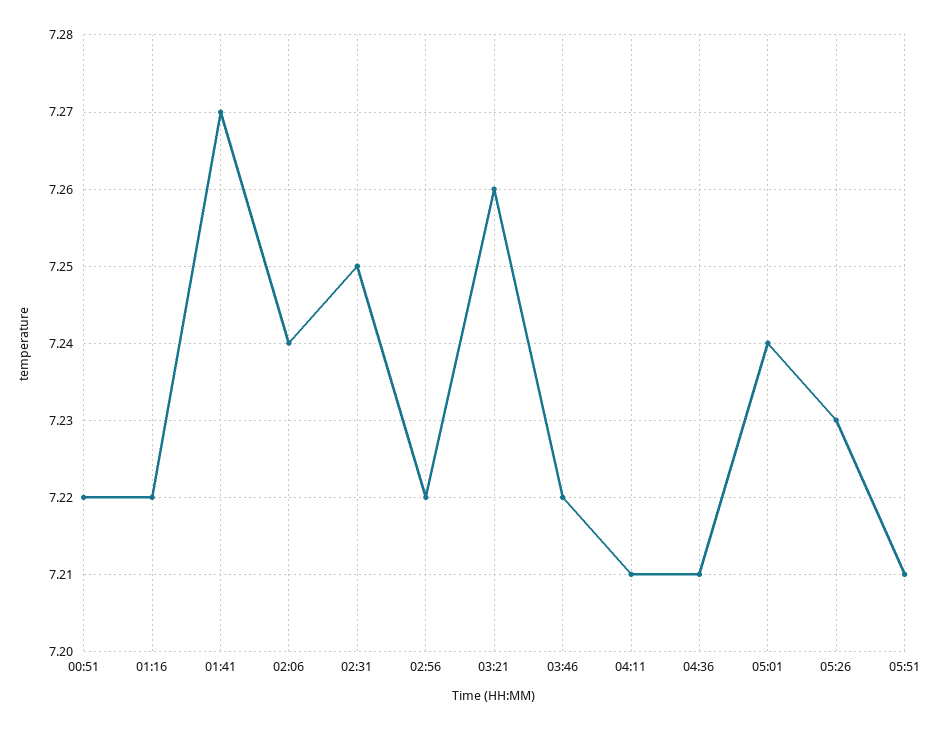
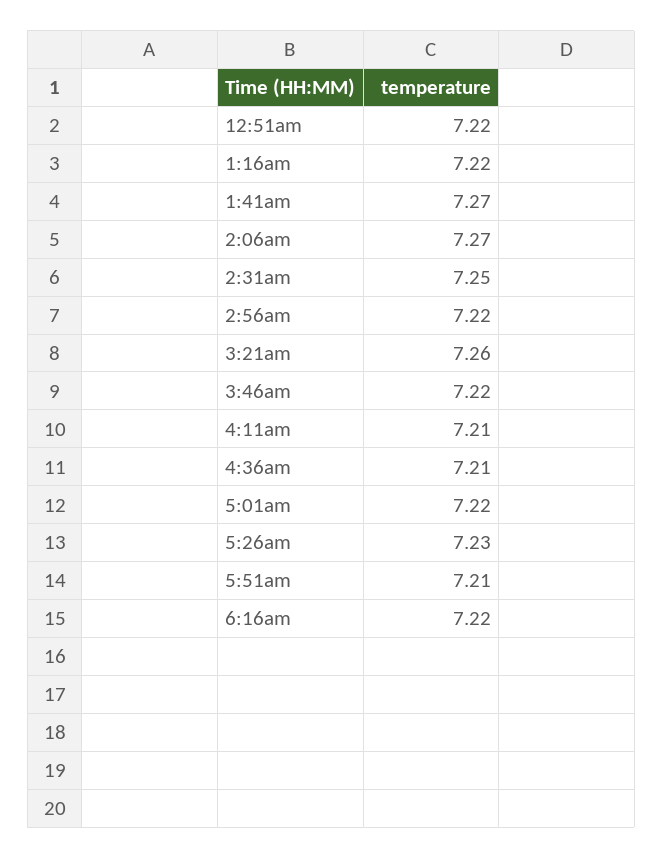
02:06: 7.24 -> 7.27
05:01: 7.24 -> 7.22
6:16am: none -> 7.22

